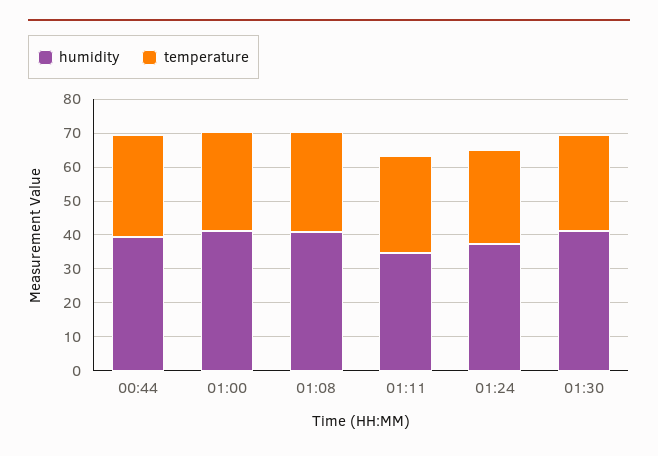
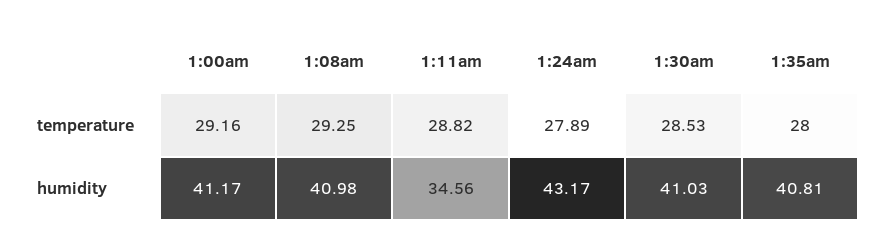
humidity, 00:44: 40 -> none
temperature, 00:44: 30 -> none
humidity, 01:24: 37.5 -> 43.17
temperature, 1:35am: none -> 28
humidity, 1:35am: none -> 40.81

